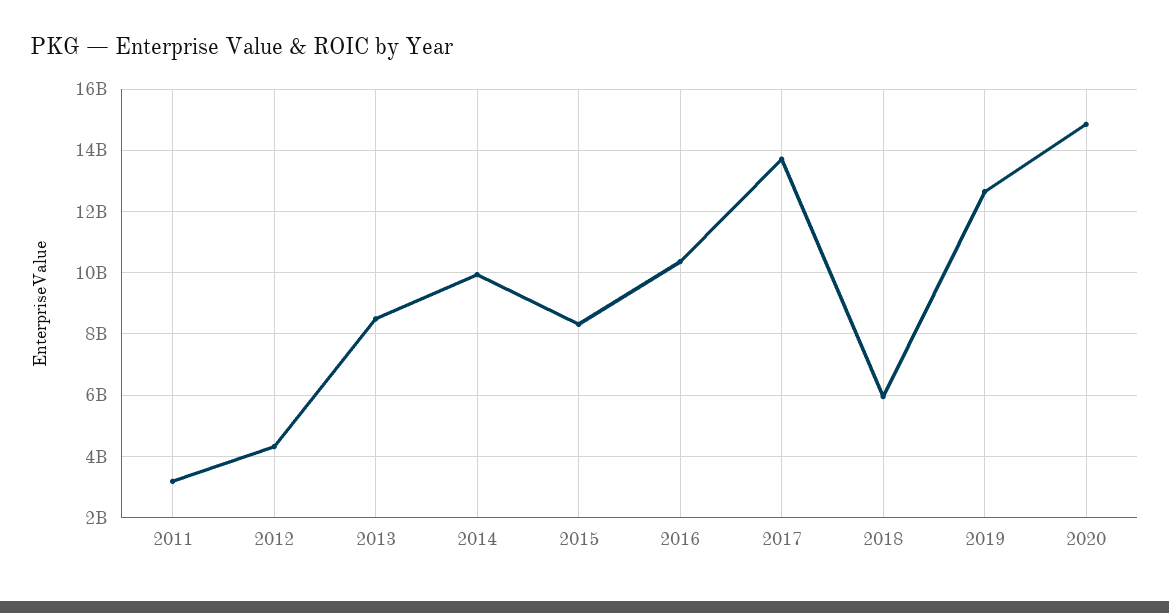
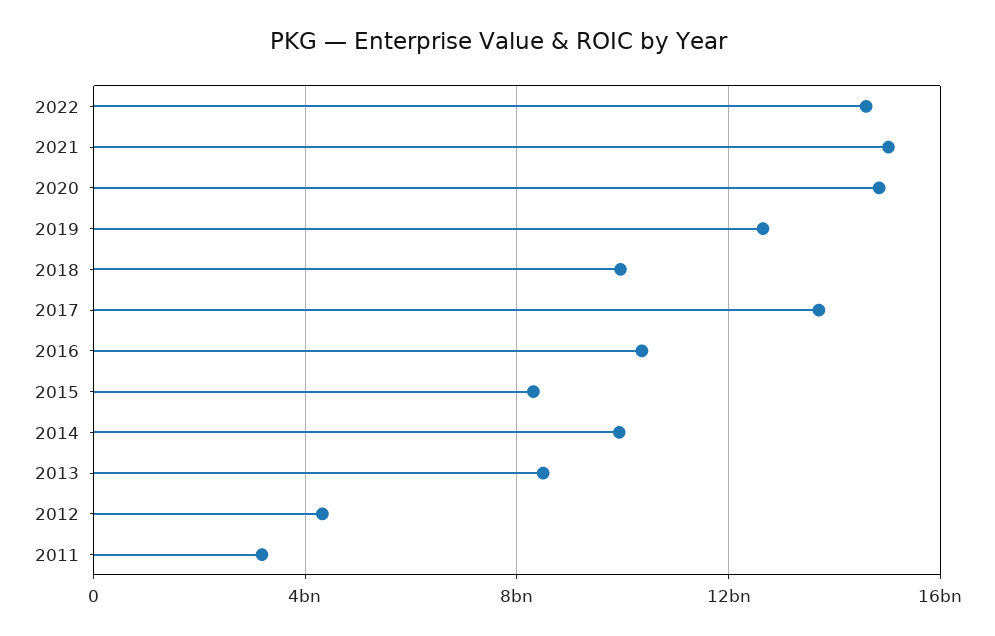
2018: 6000000000 -> 10000000000
2022: none -> 14500000000
2021: none -> 15000000000

